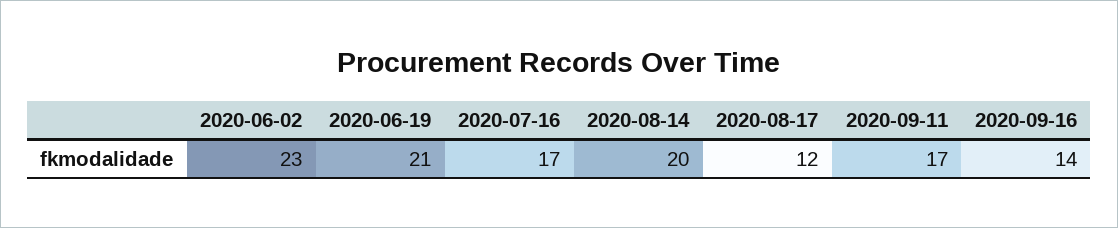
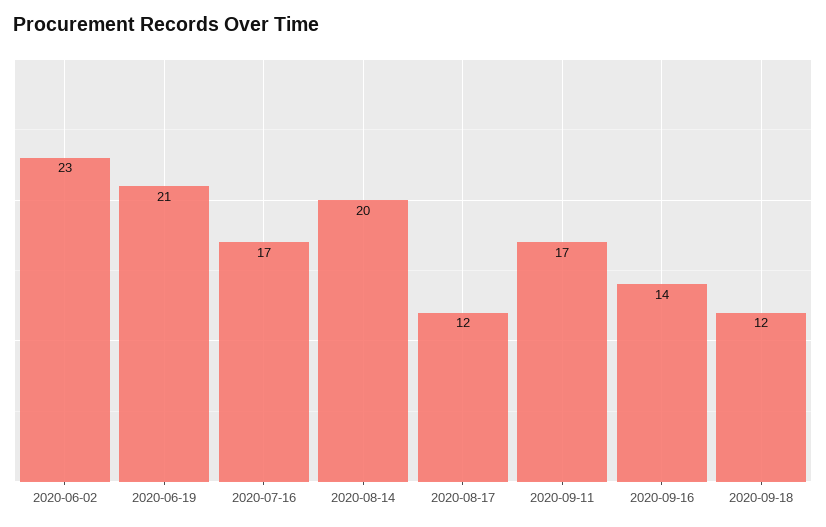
2020-09-18: none -> 12

